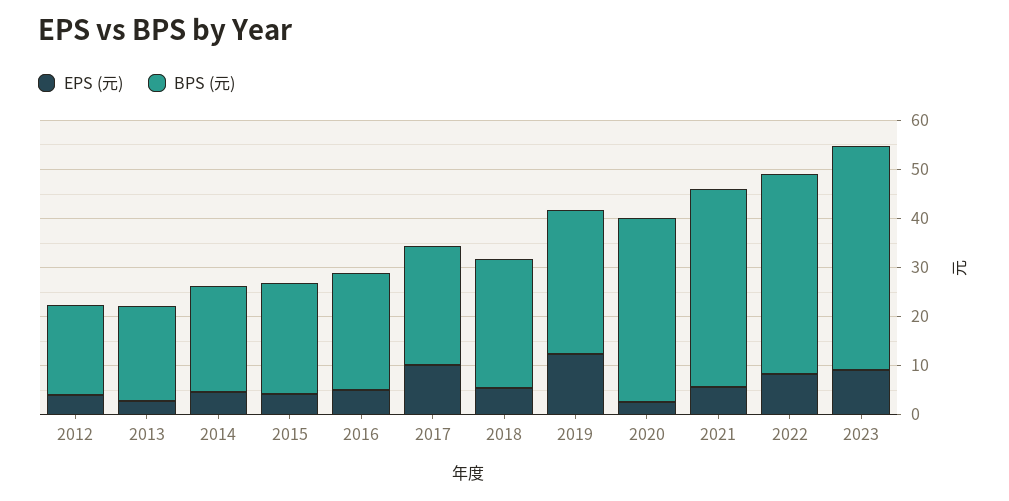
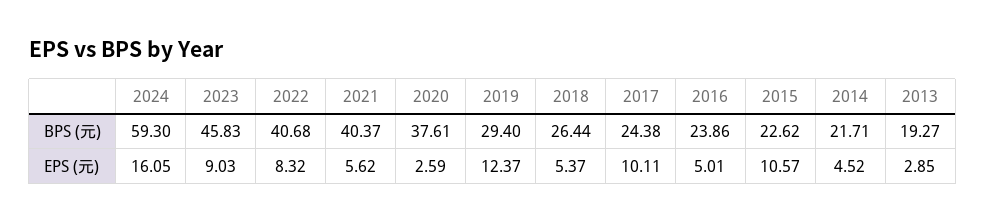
EPS (元), 2012: 4 -> none
BPS (元), 2012: 18 -> none
EPS (元), 2015: 4 -> 10.57
BPS (元), 2024: none -> 59.3
EPS (元), 2024: none -> 16.05

